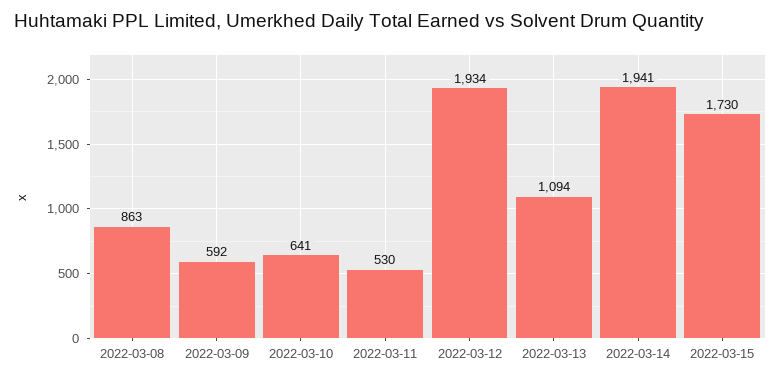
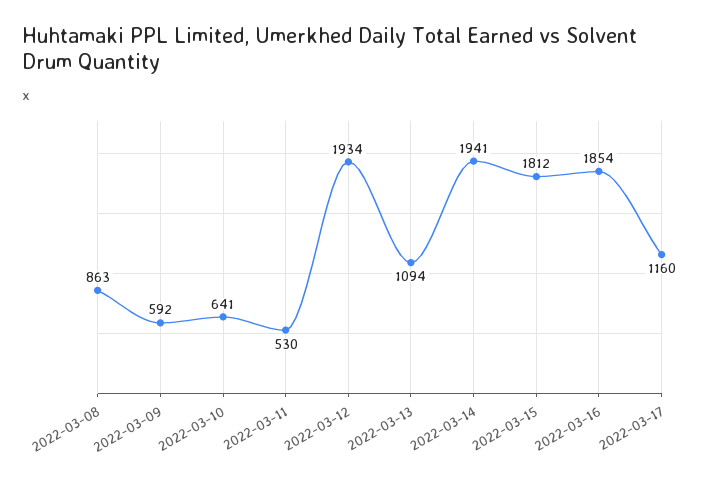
2022-03-15: 1730 -> 1812
2022-03-16: none -> 1854
2022-03-17: none -> 1160

